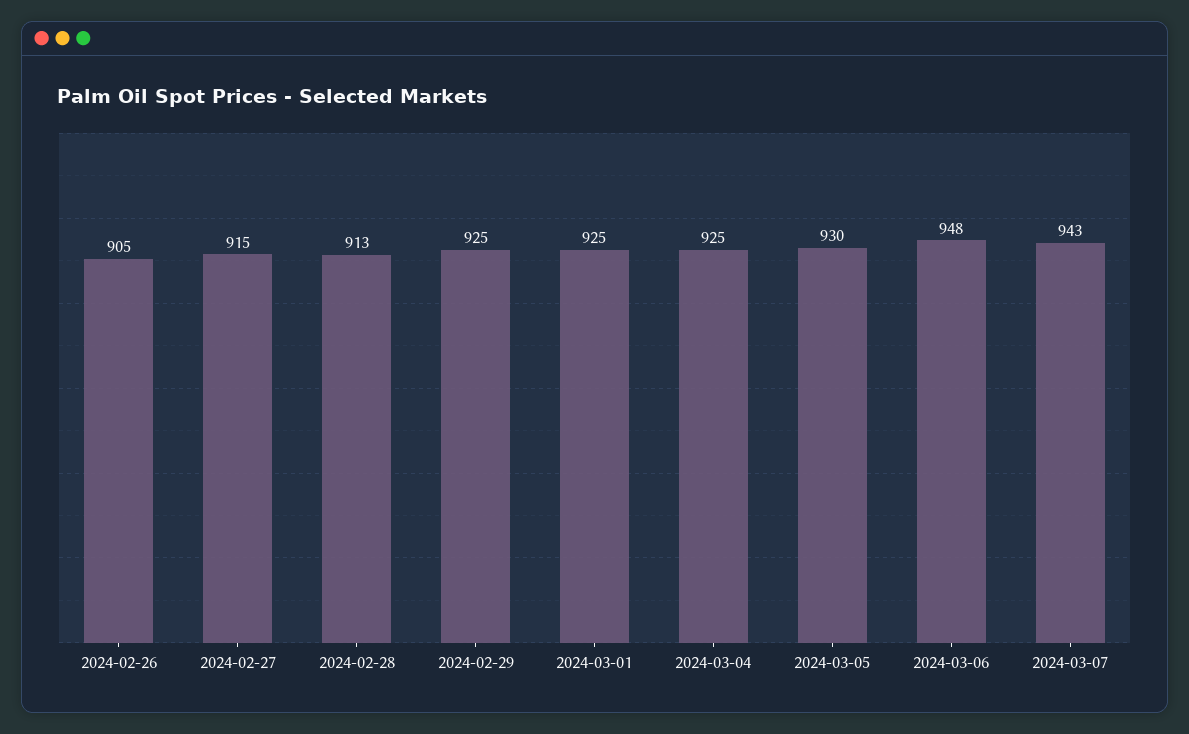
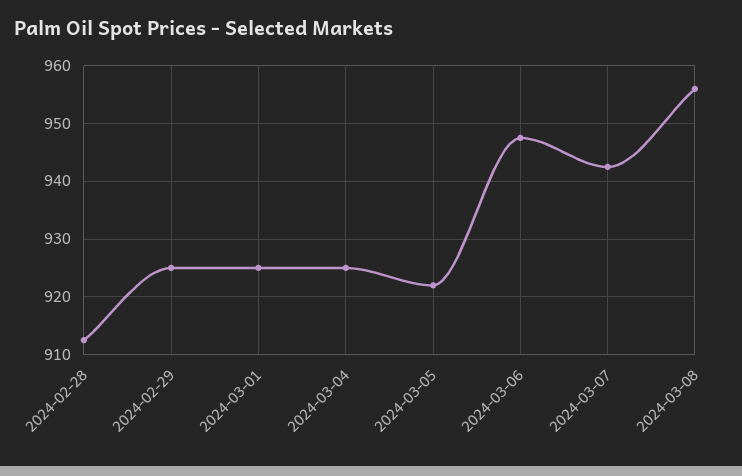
2024-02-26: 905 -> none
2024-02-27: 915 -> none
2024-03-05: 930 -> 922
2024-03-08: none -> 956

